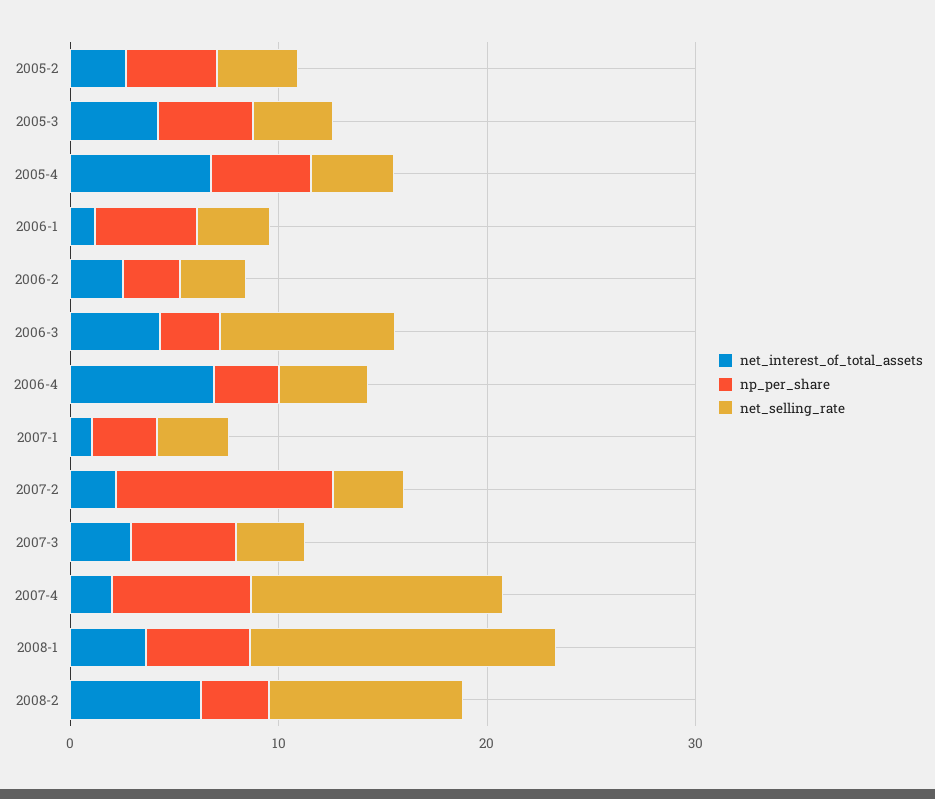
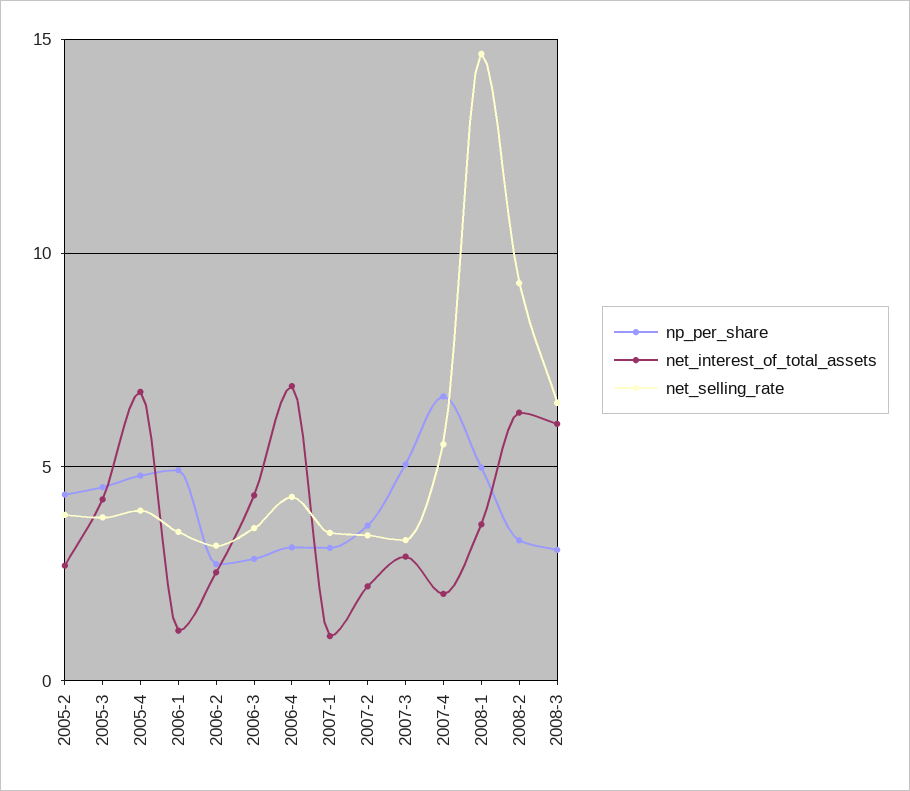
net_selling_rate, 2006-3: 8 -> 3.5
np_per_share, 2007-2: 10 -> 3.5
net_selling_rate, 2007-4: 12 -> 5.5
np_per_share, 2008-3: none -> 3
net_interest_of_total_assets, 2008-3: none -> 6
net_selling_rate, 2008-3: none -> 6.5

